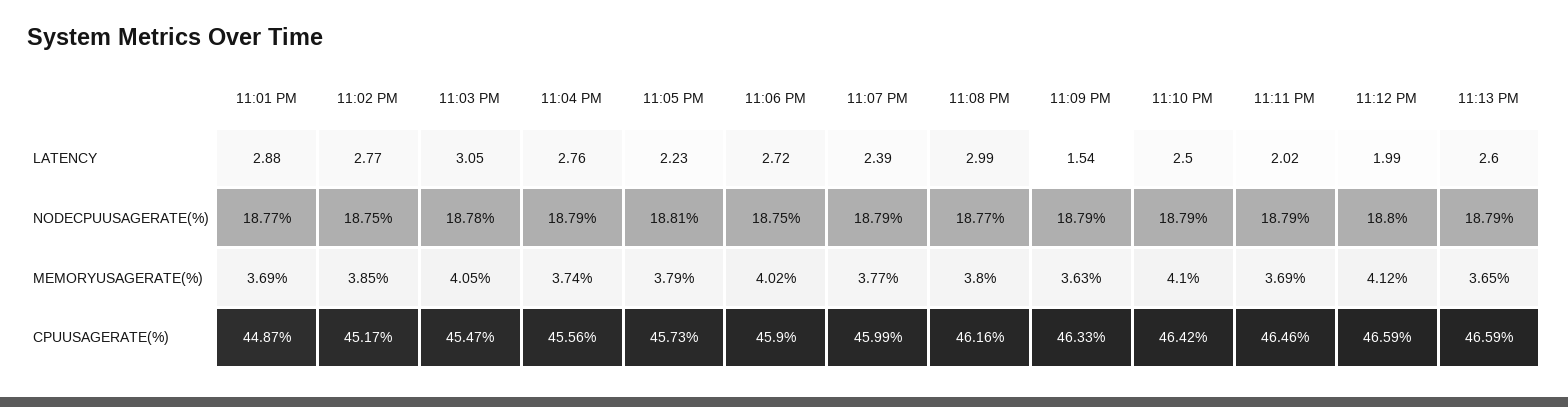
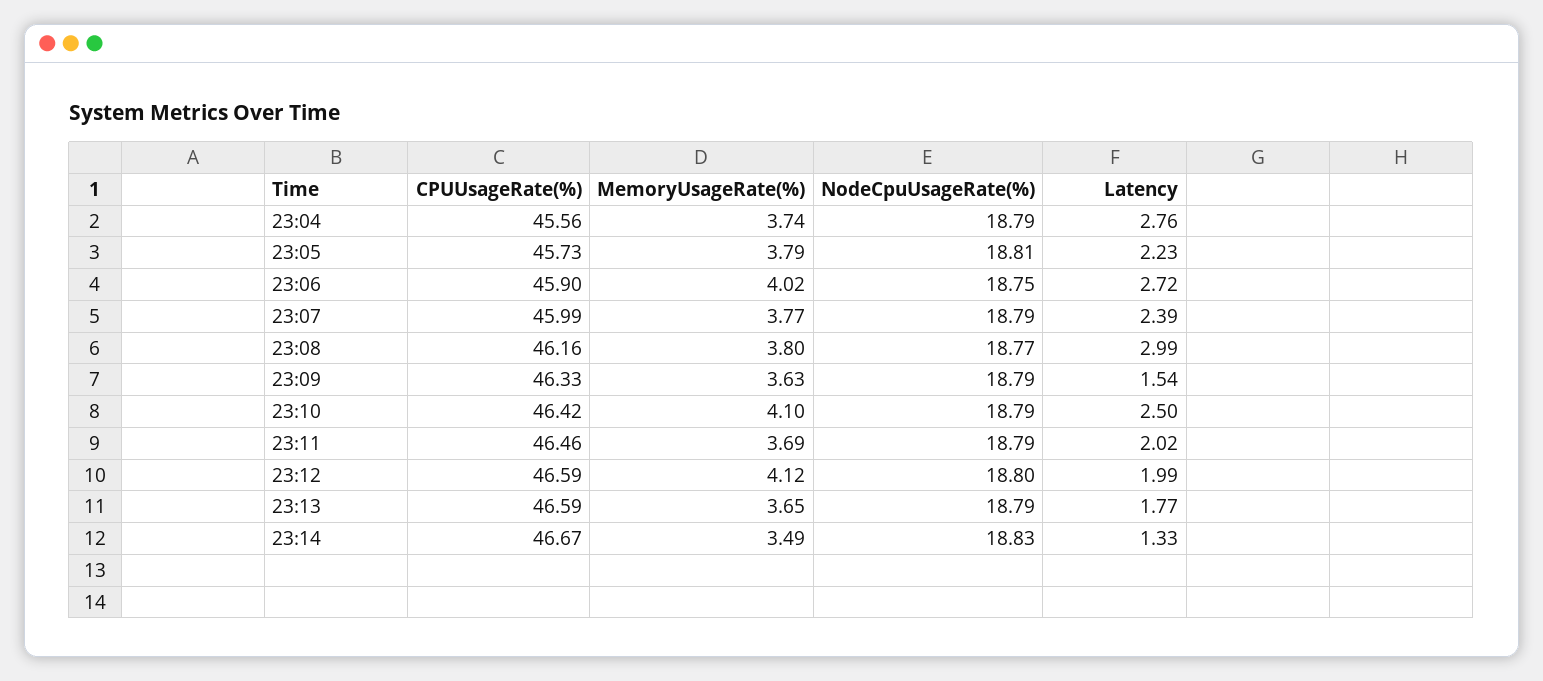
11:01 PM, LATENCY: 2.88 -> none
11:02 PM, LATENCY: 2.77 -> none
11:03 PM, LATENCY: 3.05 -> none
11:13 PM, LATENCY: 2.6 -> 1.77
11:01 PM, NODECPUUSAGERATE(%): 18.77 -> none
11:02 PM, NODECPUUSAGERATE(%): 18.75 -> none
11:03 PM, NODECPUUSAGERATE(%): 18.78 -> none
11:01 PM, MEMORYUSAGERATE(%): 3.69 -> none
11:02 PM, MEMORYUSAGERATE(%): 3.85 -> none
11:03 PM, MEMORYUSAGERATE(%): 4.05 -> none
11:01 PM, CPUUSAGERATE(%): 44.87 -> none
11:02 PM, CPUUSAGERATE(%): 45.17 -> none
11:03 PM, CPUUSAGERATE(%): 45.47 -> none
23:14, CPUUSAGERATE(%): none -> 46.67
23:14, MEMORYUSAGERATE(%): none -> 3.49
23:14, NODECPUUSAGERATE(%): none -> 18.83
23:14, LATENCY: none -> 1.33

